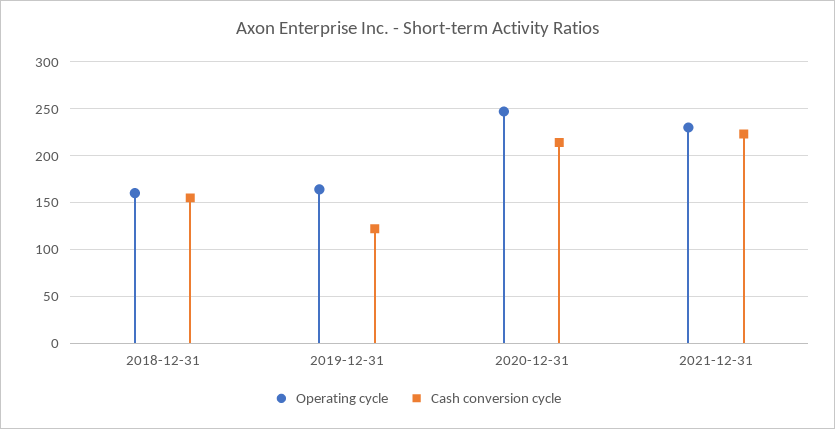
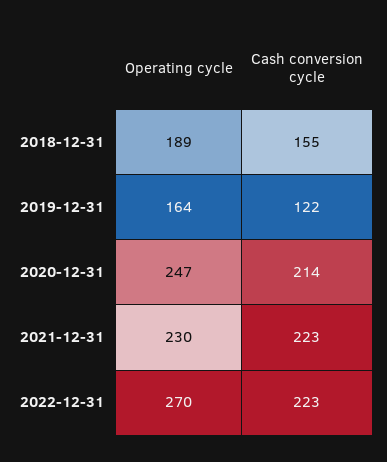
Operating cycle, 2018-12-31: 160 -> 189
Operating cycle, 2022-12-31: none -> 270
Cash conversion cycle, 2022-12-31: none -> 223

